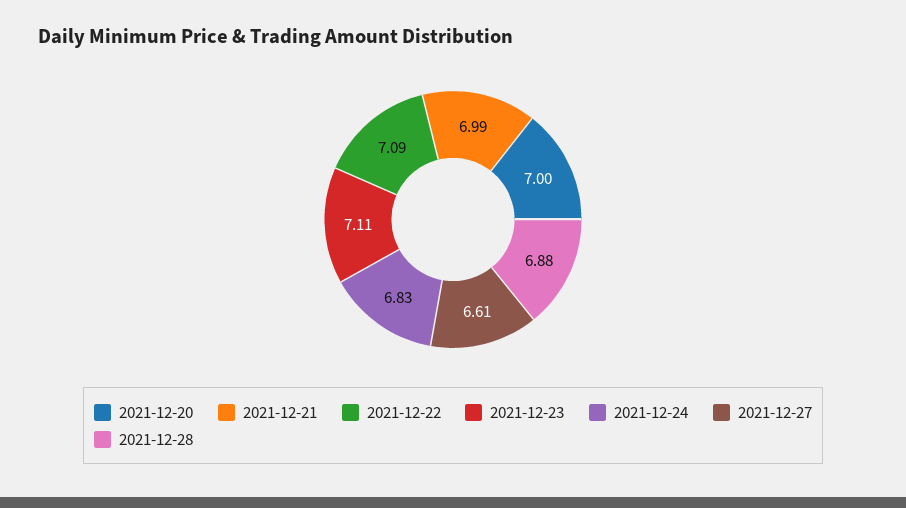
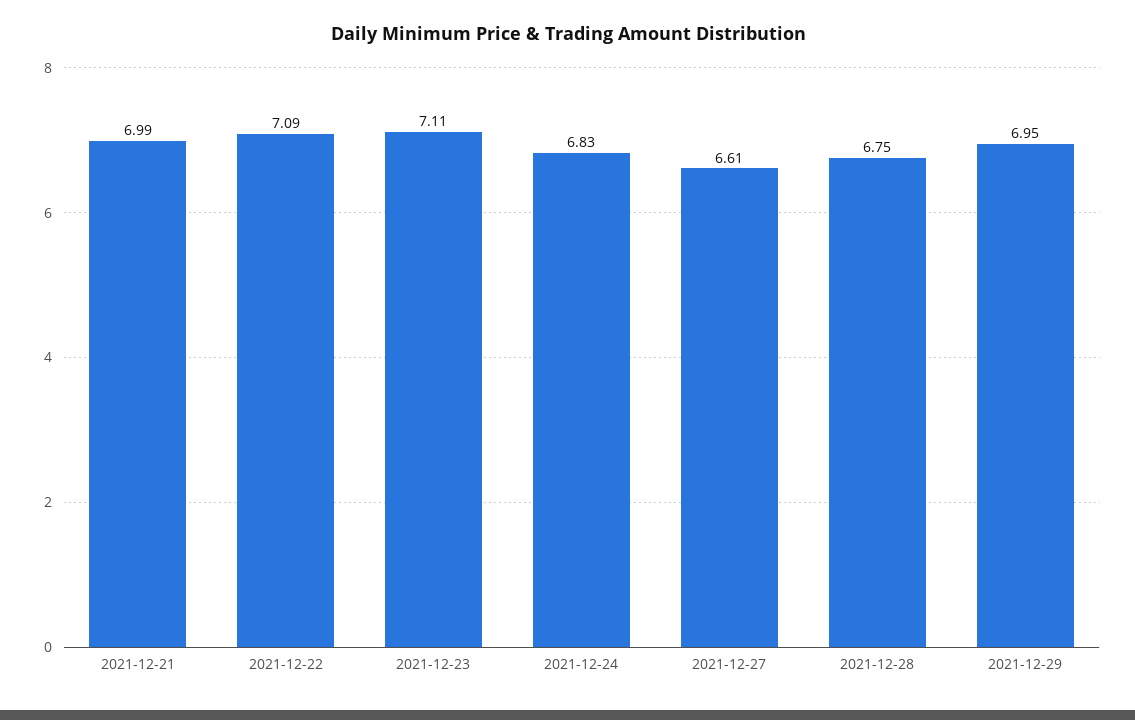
2021-12-20: 7 -> none
2021-12-28: 6.88 -> 6.75
2021-12-29: none -> 6.95

